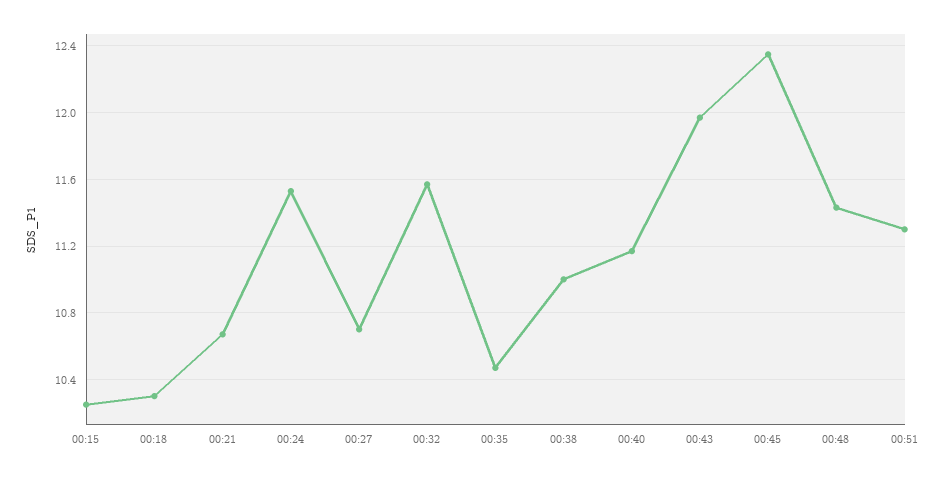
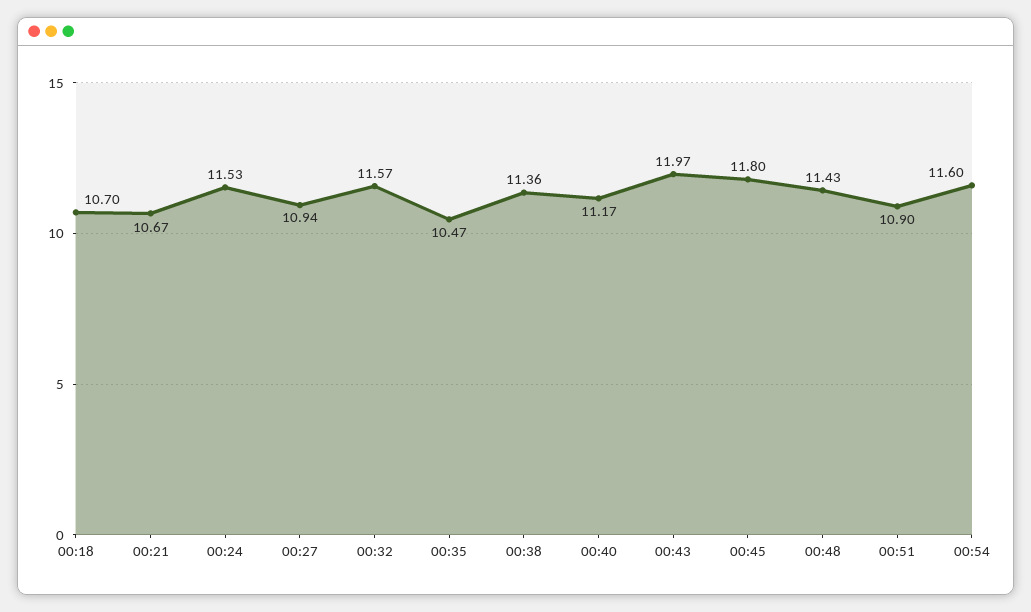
00:15: 10.25 -> none
00:18: 10.3 -> 10.7
00:27: 10.7 -> 10.94
00:38: 11 -> 11.36
00:45: 12.35 -> 11.8
00:51: 11.3 -> 10.9
00:54: none -> 11.6

